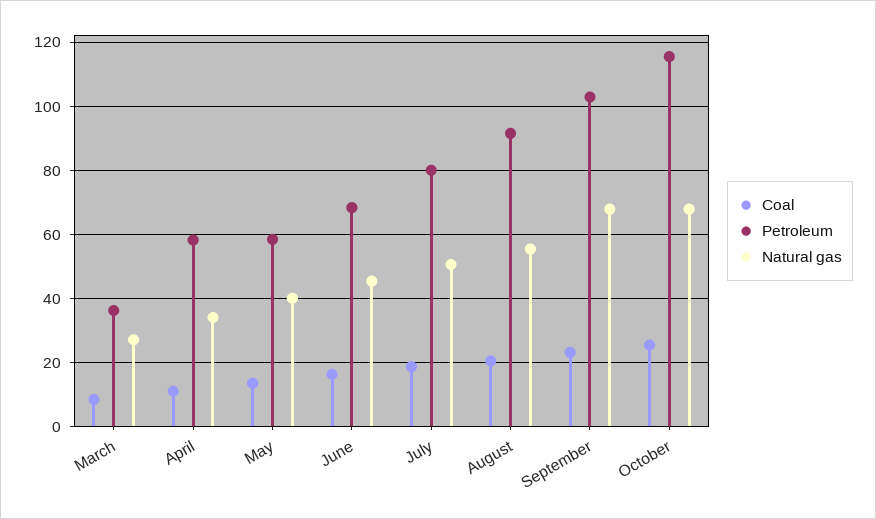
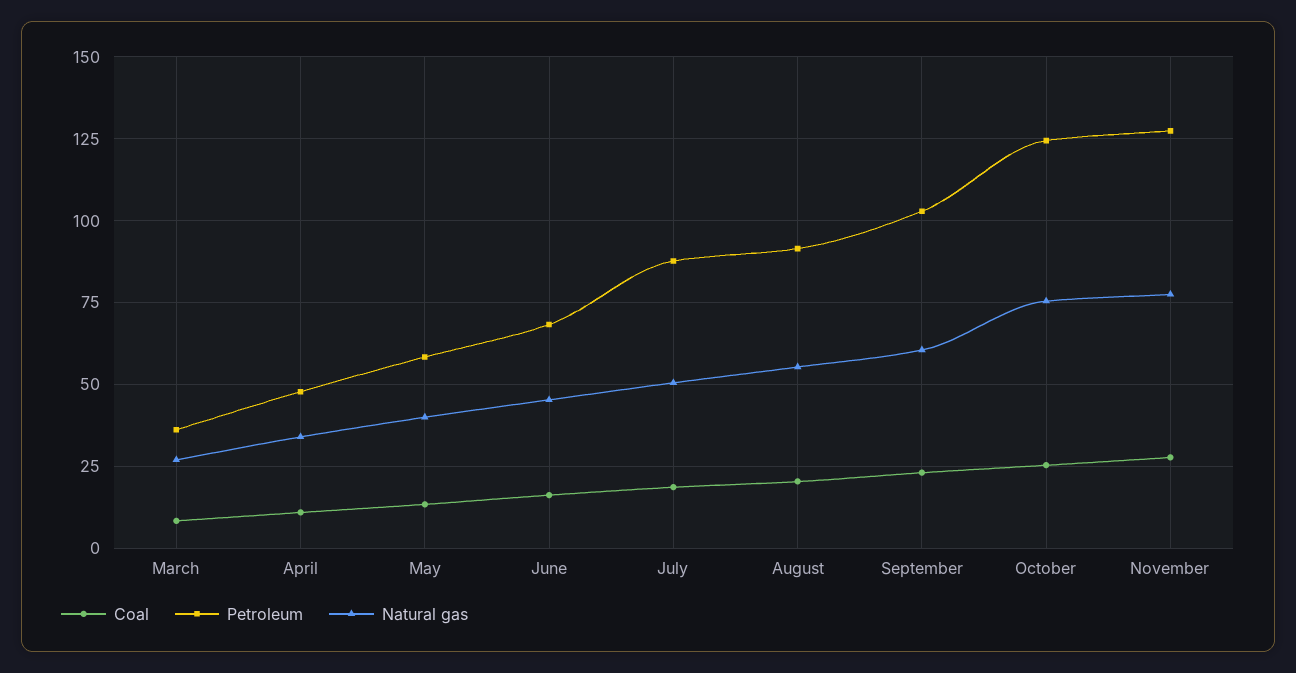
Petroleum, April: 58 -> 47.5
Petroleum, July: 80 -> 87.5
Natural gas, September: 68 -> 60
Petroleum, October: 116 -> 125
Natural gas, October: 68 -> 75
Coal, November: none -> 27.5
Petroleum, November: none -> 127.5
Natural gas, November: none -> 77.5

